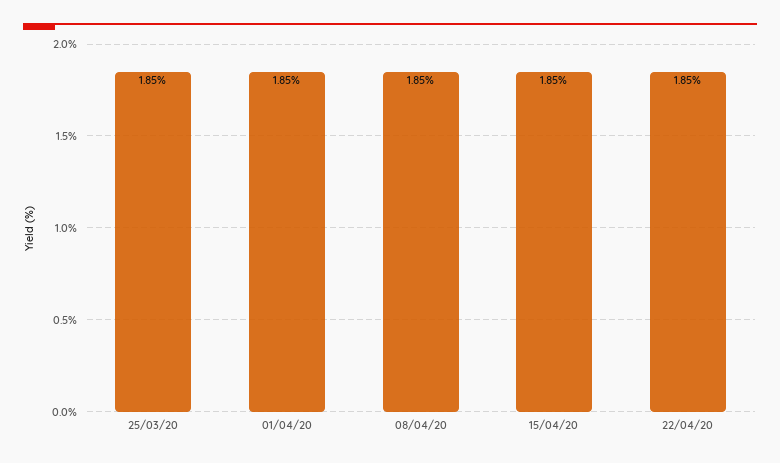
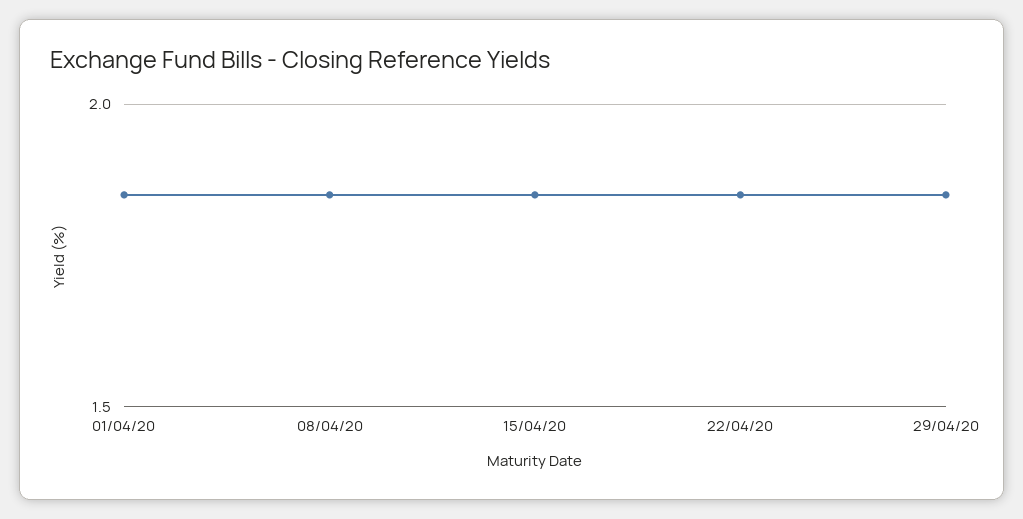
25/03/20: 1.85 -> none
29/04/20: none -> 1.85

